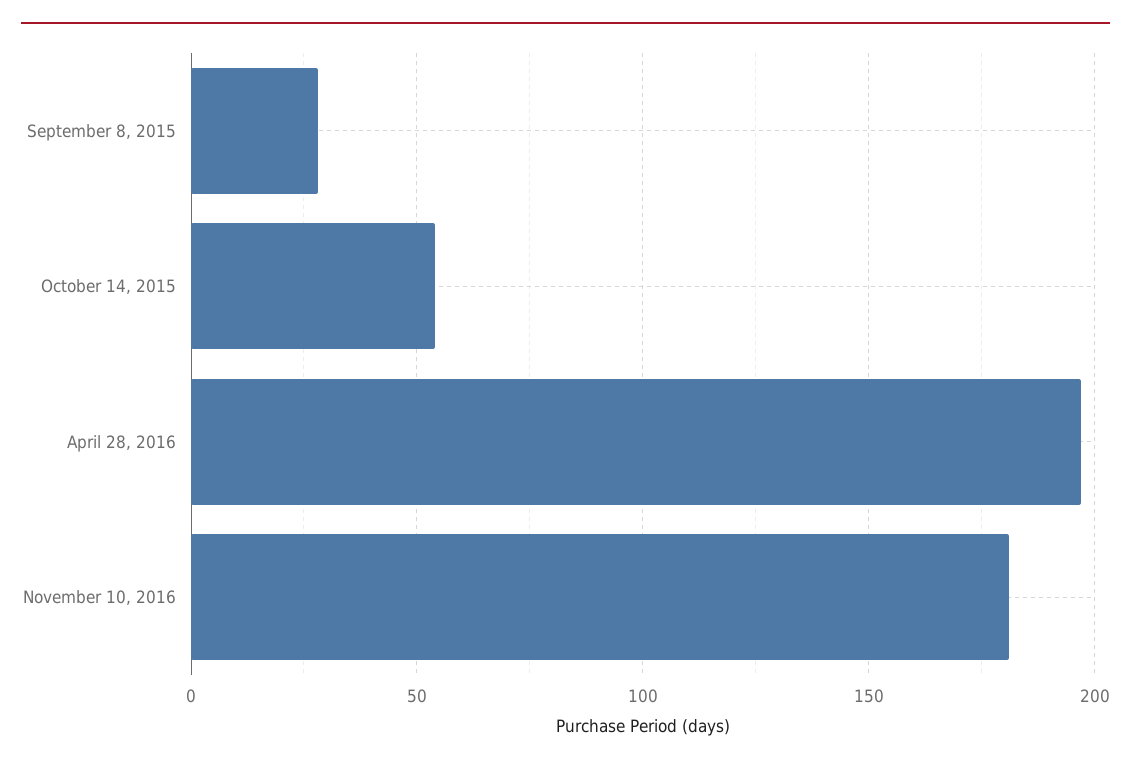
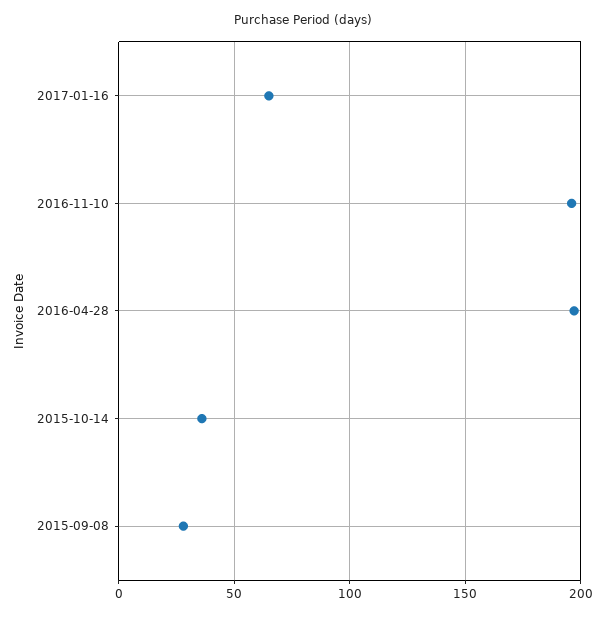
October 14, 2015: 55 -> 35
November 10, 2016: 180 -> 195
2017-01-16: none -> 65

